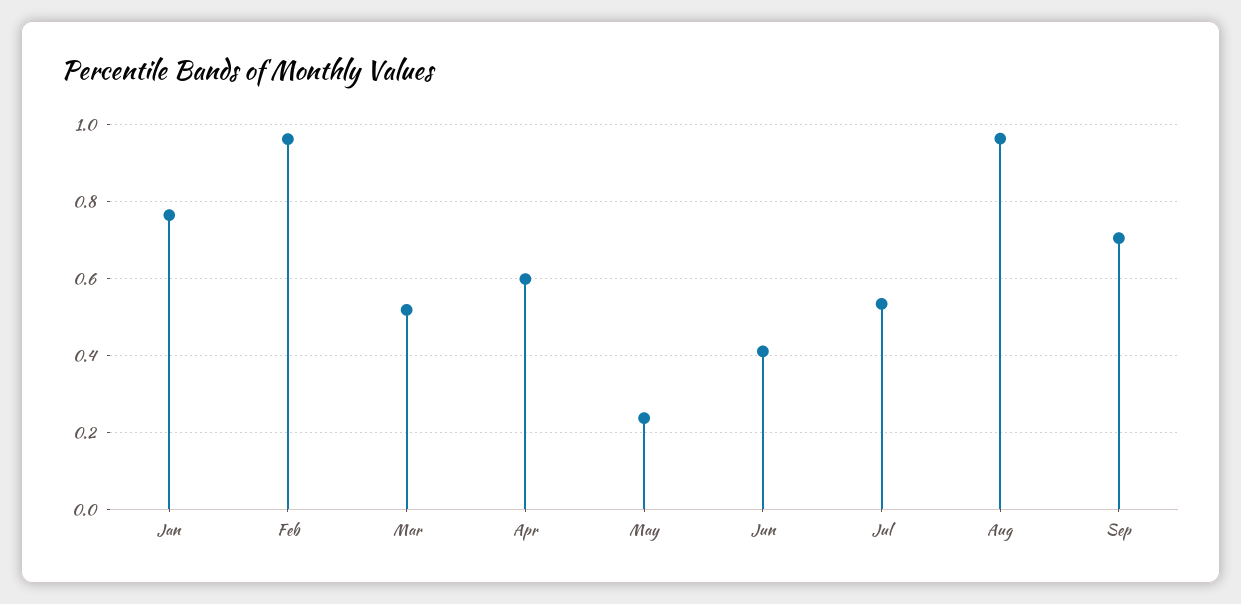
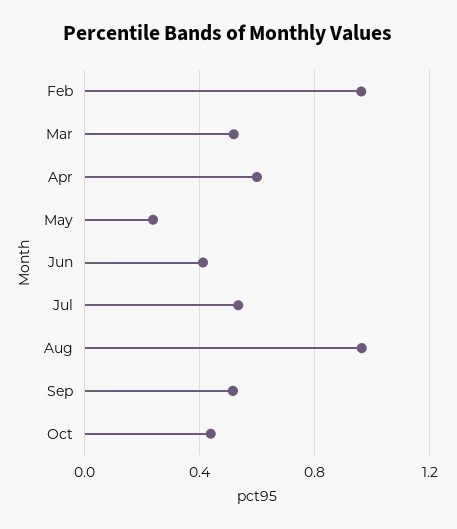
Jan: 0.76 -> none
Sep: 0.7 -> 0.5
Oct: none -> 0.45

